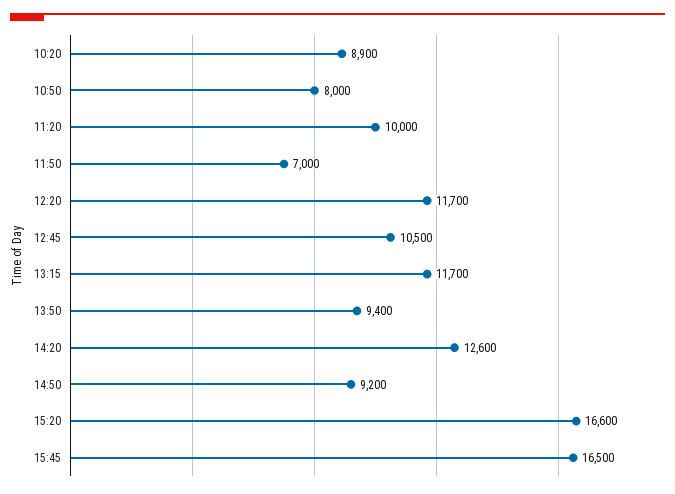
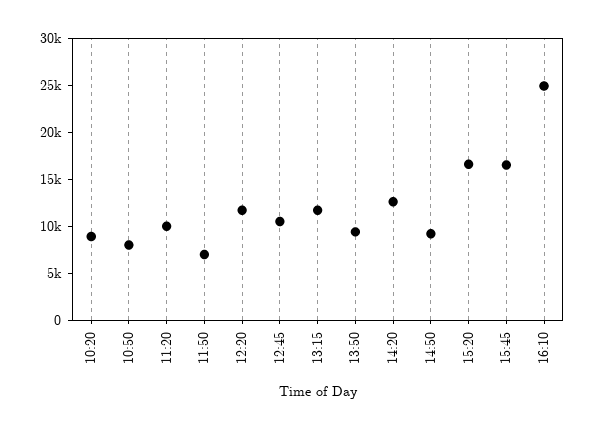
16:10: none -> 25000

